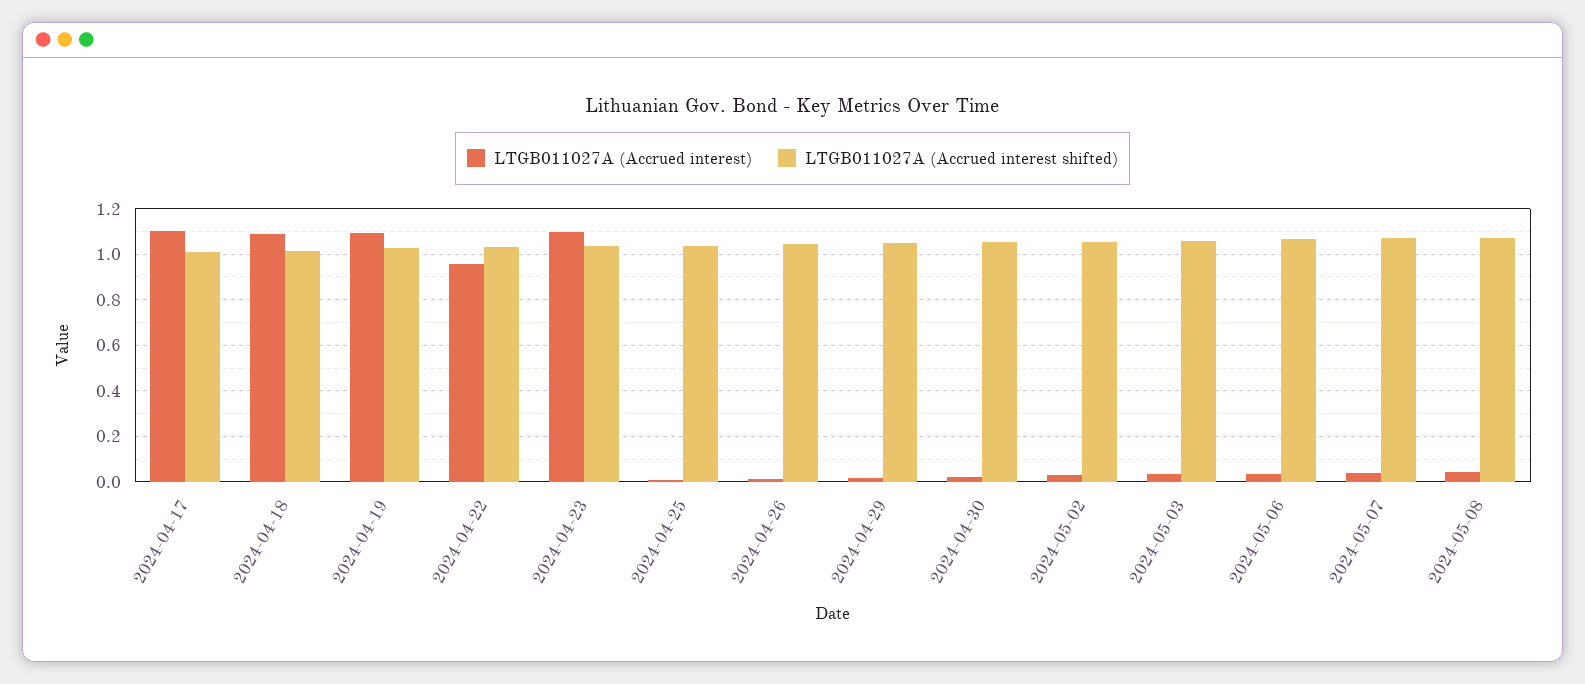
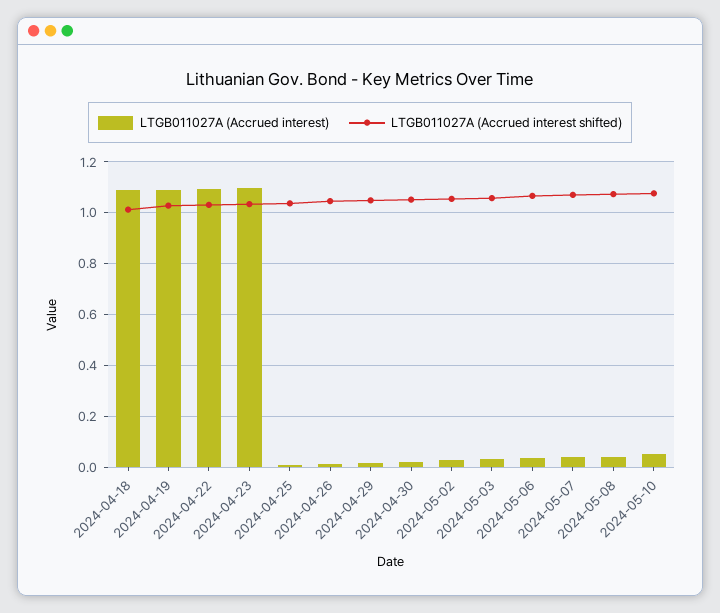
LTGB011027A (Accrued interest), 2024-04-17: 1.1 -> none
LTGB011027A (Accrued interest shifted), 2024-04-17: 1 -> none
LTGB011027A (Accrued interest), 2024-04-22: 0.95 -> 1.1
LTGB011027A (Accrued interest), 2024-05-10: none -> 0.05
LTGB011027A (Accrued interest shifted), 2024-05-10: none -> 1.075

